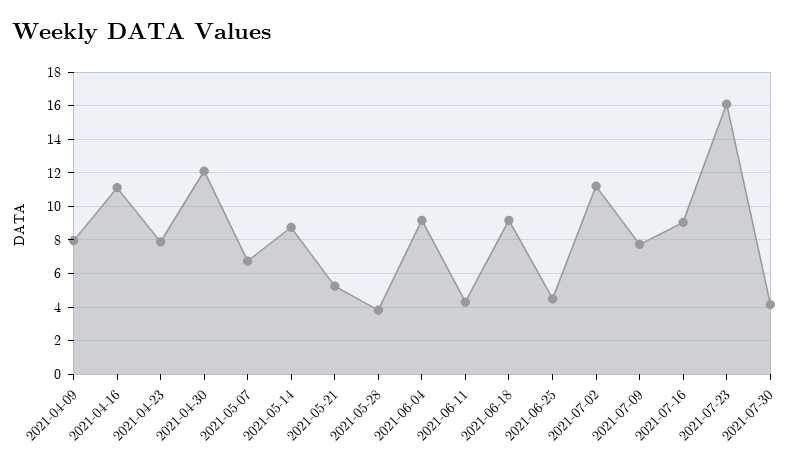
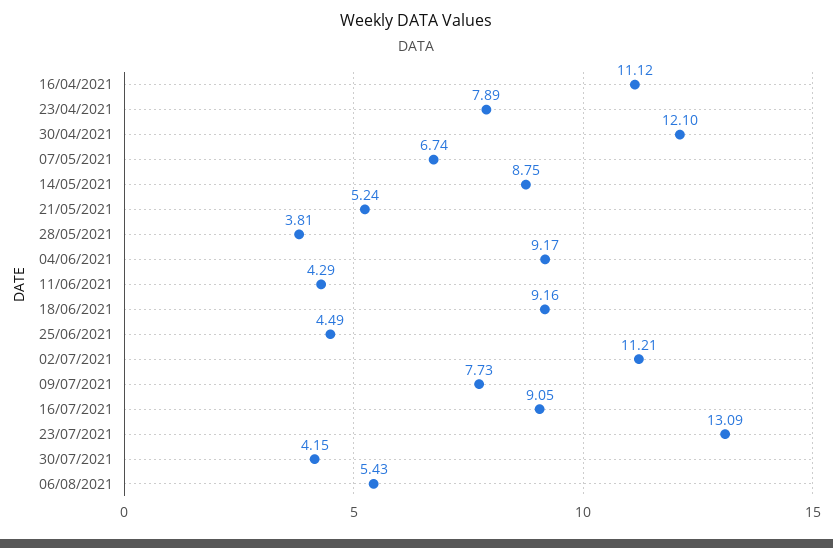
2021-04-09: 8 -> none
2021-07-23: 16 -> 13.09
06/08/2021: none -> 5.43

